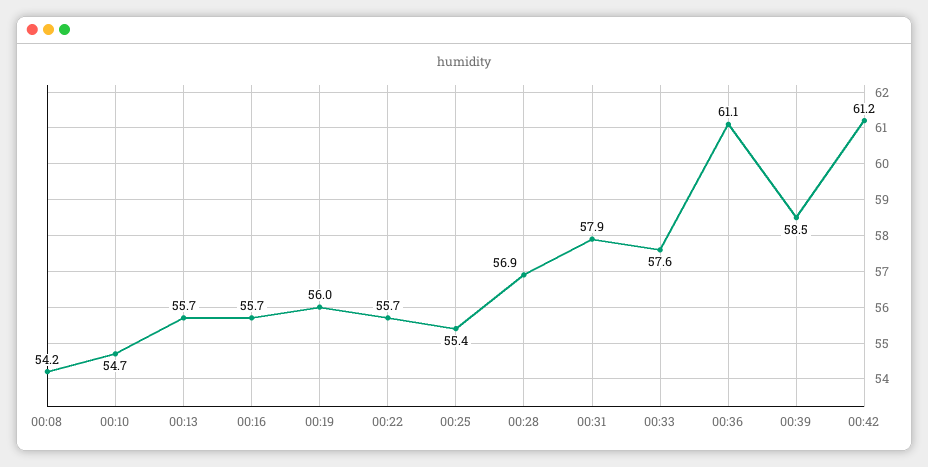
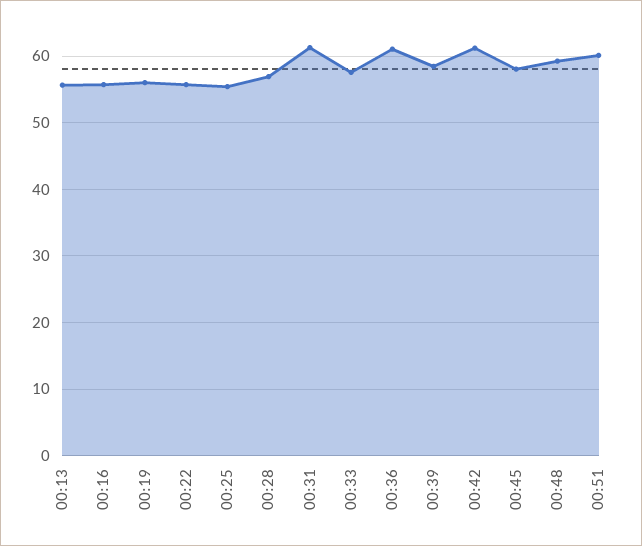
00:08: 54.2 -> none
00:10: 54.7 -> none
00:31: 57.9 -> 61
00:45: none -> 58
00:48: none -> 59
00:51: none -> 60

